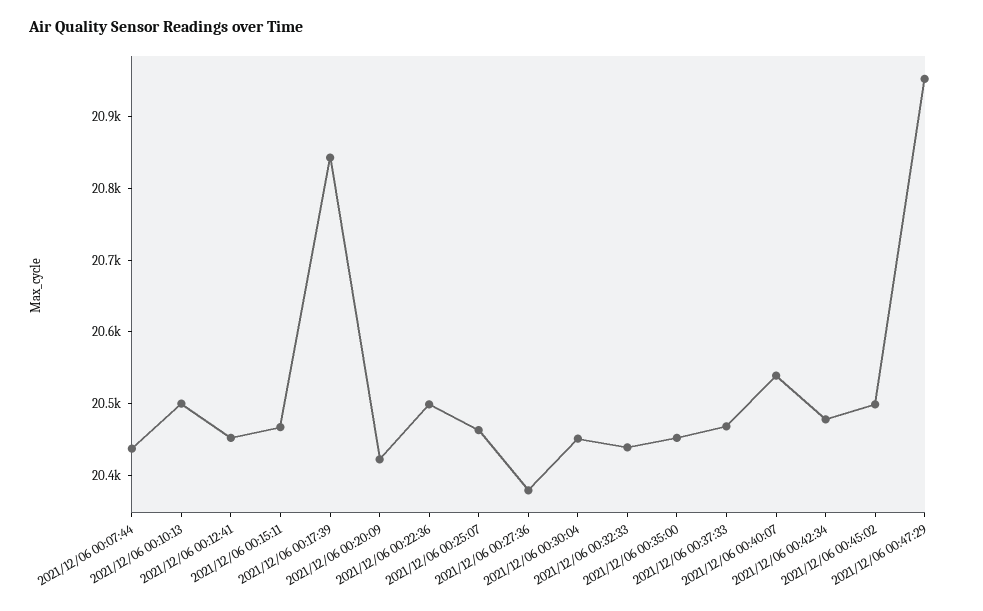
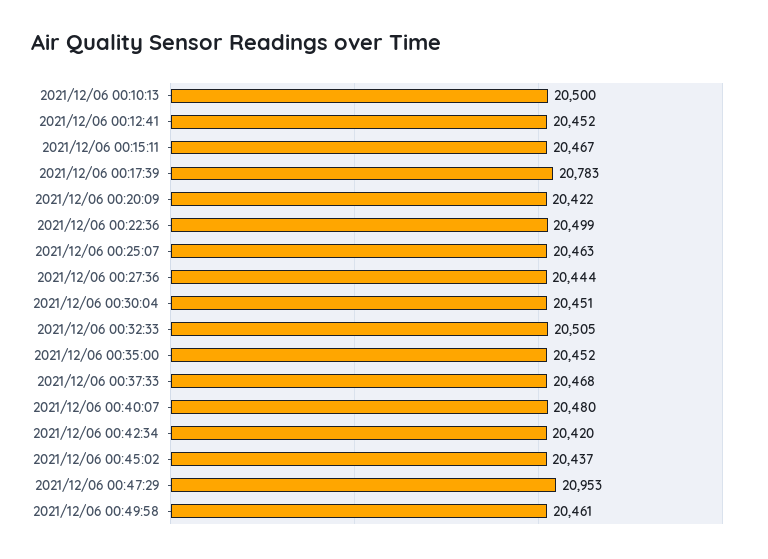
2021/12/06 00:07:44: 20440 -> none
2021/12/06 00:17:39: 20840 -> 20783
2021/12/06 00:27:36: 20380 -> 20444
2021/12/06 00:32:33: 20440 -> 20505
2021/12/06 00:40:07: 20540 -> 20480
2021/12/06 00:42:34: 20480 -> 20420
2021/12/06 00:45:02: 20500 -> 20437
2021/12/06 00:49:58: none -> 20461

